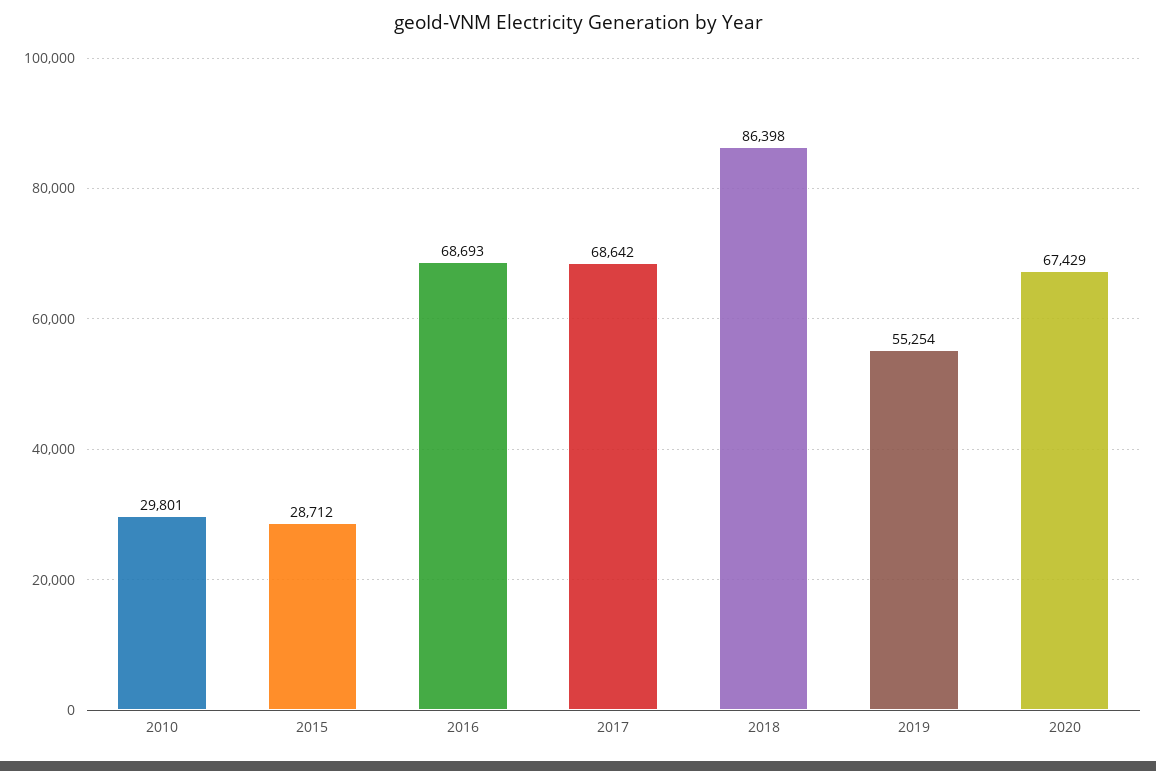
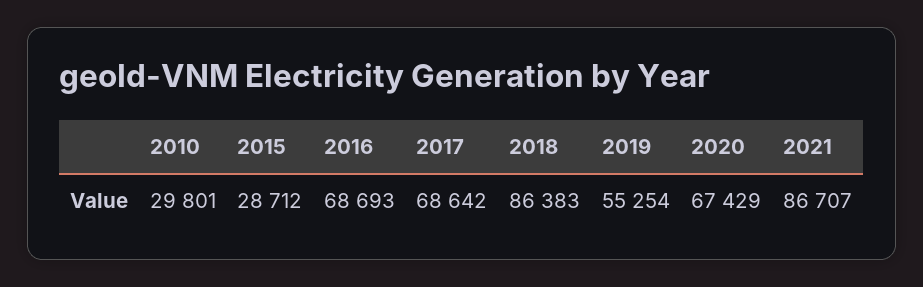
2018: 86398 -> 86383
2021: none -> 86707

